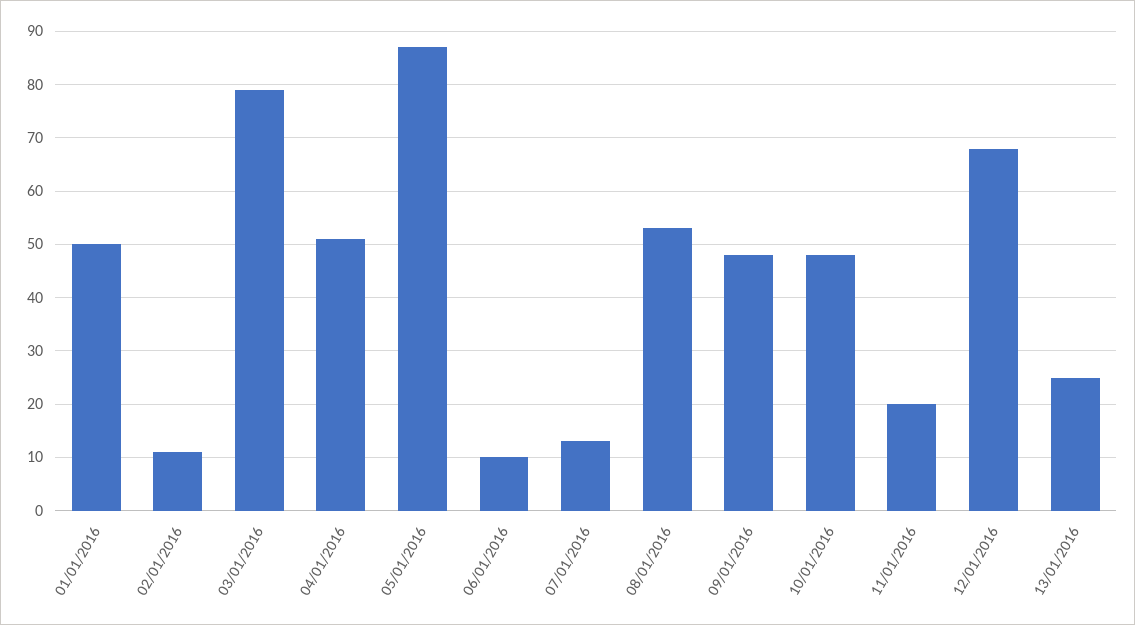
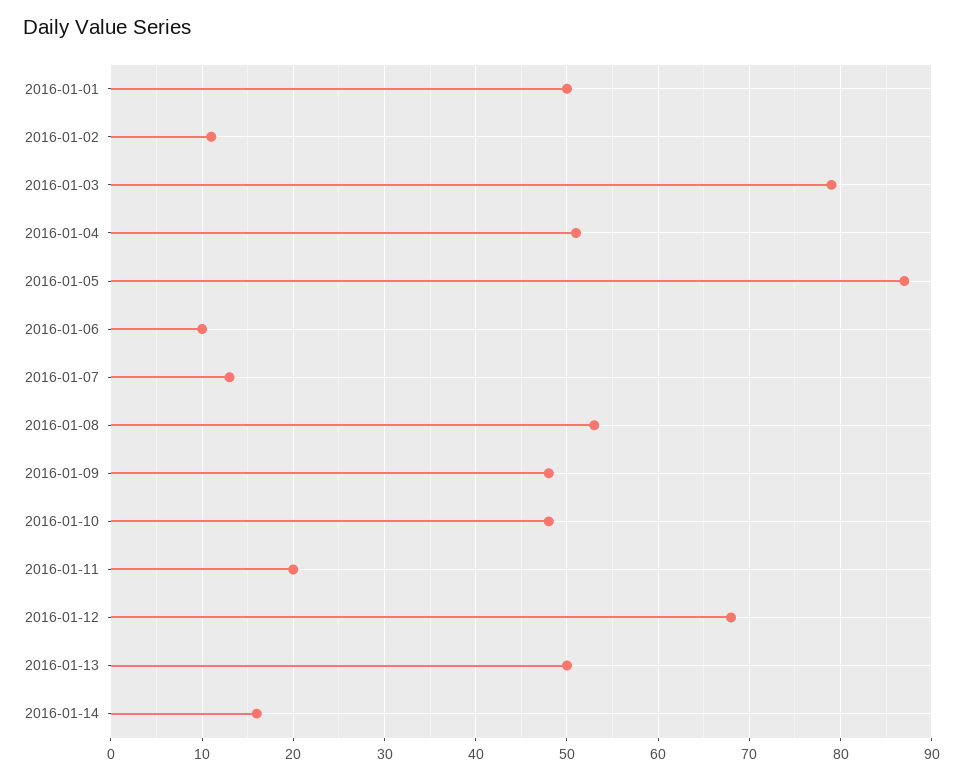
13/01/2016: 25 -> 50
2016-01-14: none -> 16

